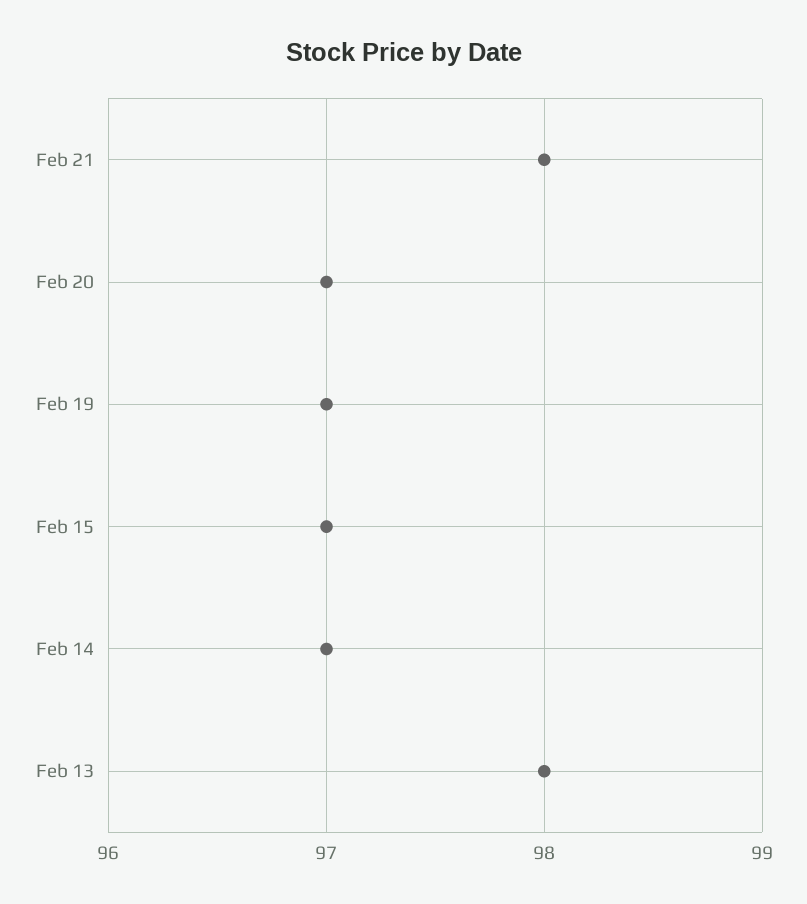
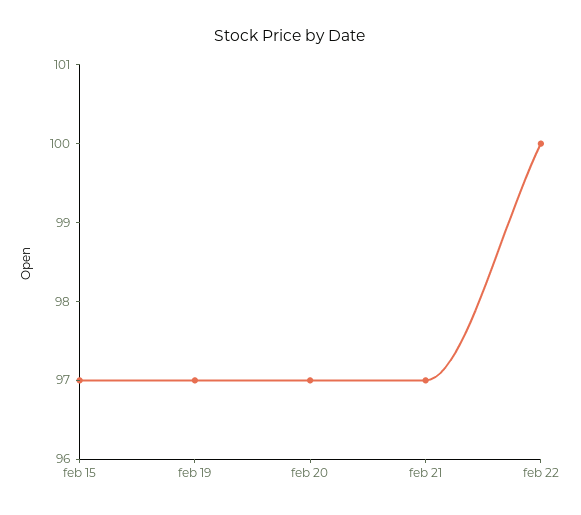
Feb 21: 98 -> 97
Feb 14: 97 -> none
Feb 13: 98 -> none
feb 22: none -> 100

